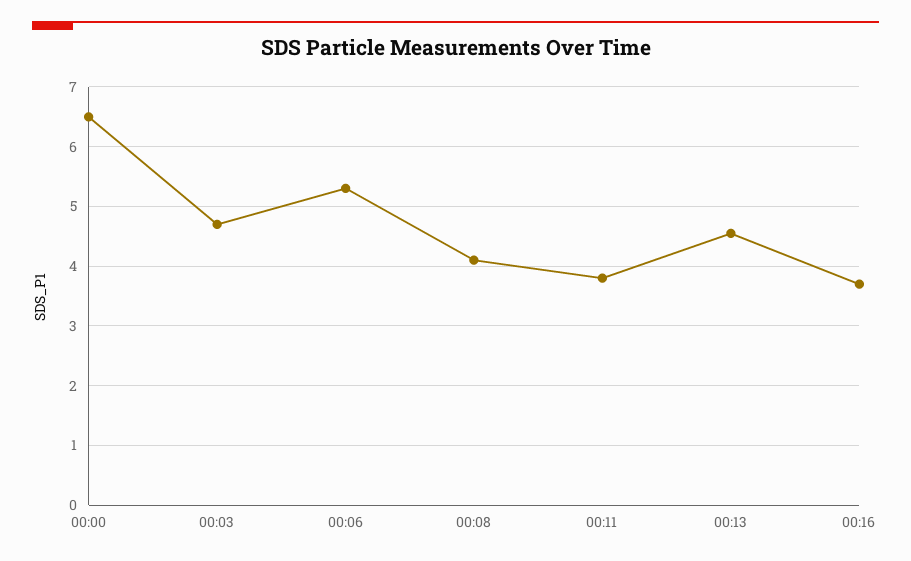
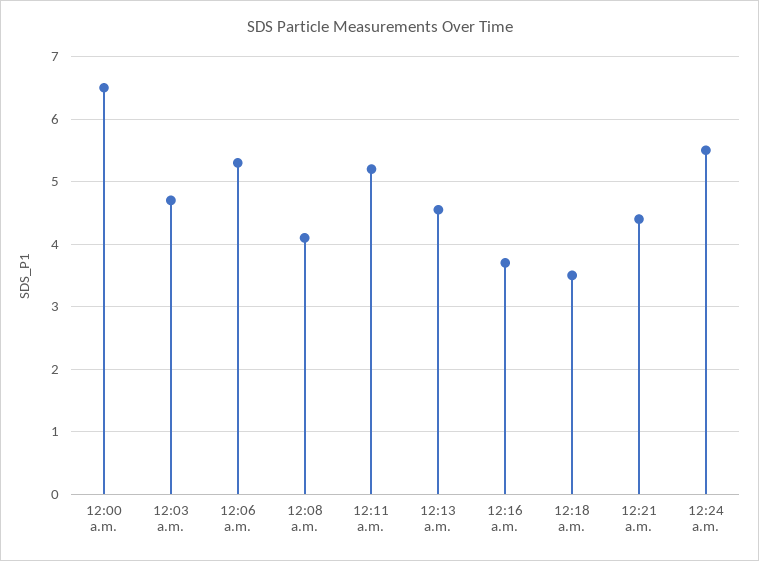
00:11: 3.8 -> 5.2
12:18 a.m.: none -> 3.5
12:21 a.m.: none -> 4.4
12:24 a.m.: none -> 5.5

